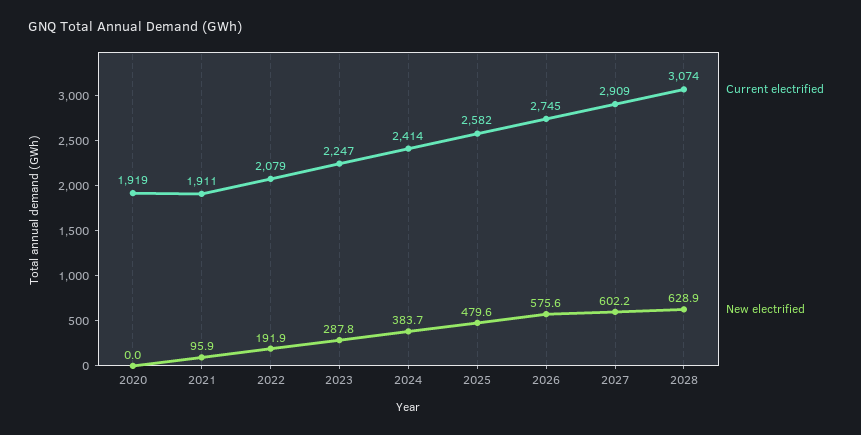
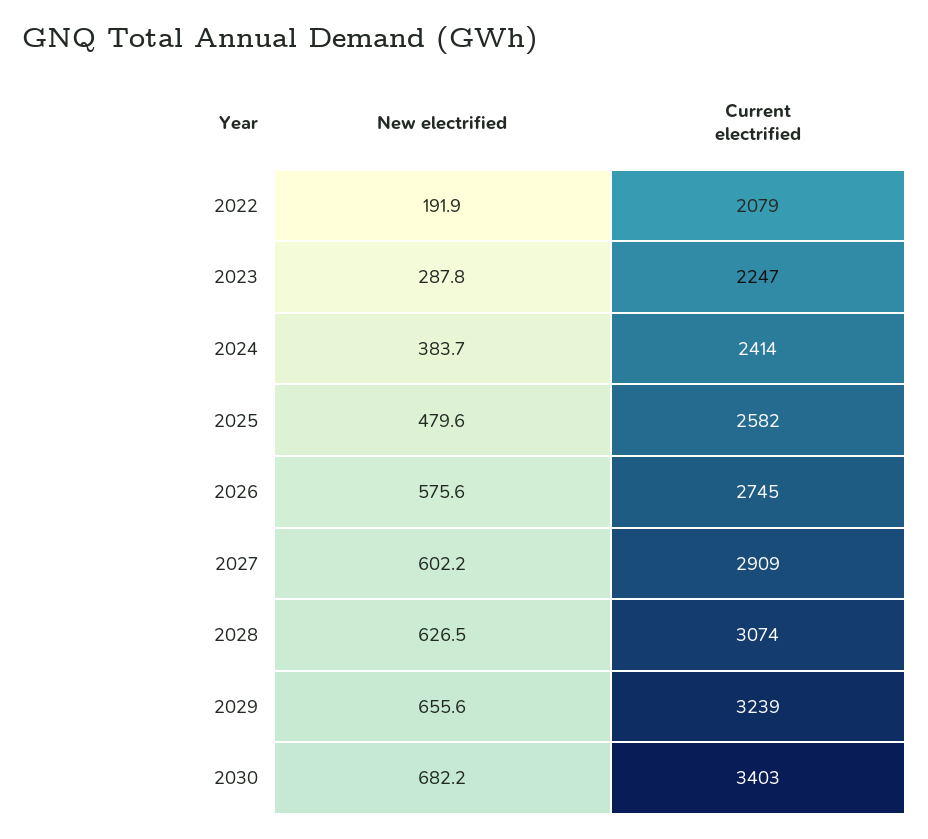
Current electrified, 2020: 1919 -> none
New electrified, 2020: 0 -> none
Current electrified, 2021: 1911 -> none
New electrified, 2021: 95.9 -> none
New electrified, 2028: 628.9 -> 626.5
New electrified, 2029: none -> 655.6
Current electrified, 2029: none -> 3239
New electrified, 2030: none -> 682.2
Current electrified, 2030: none -> 3403

